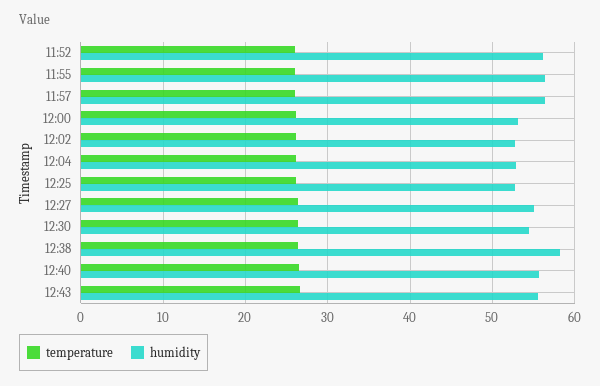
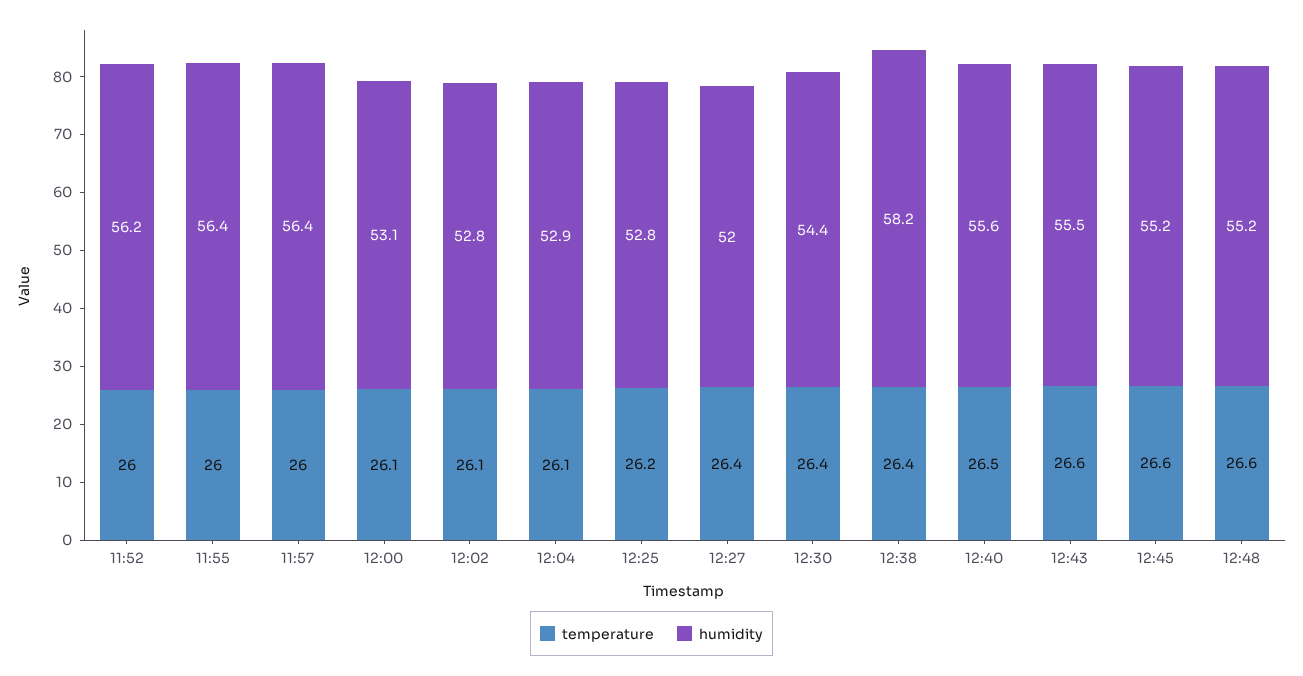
humidity, 12:27: 55 -> 52
temperature, 12:45: none -> 26.6
humidity, 12:45: none -> 55.2
temperature, 12:48: none -> 26.6
humidity, 12:48: none -> 55.2

